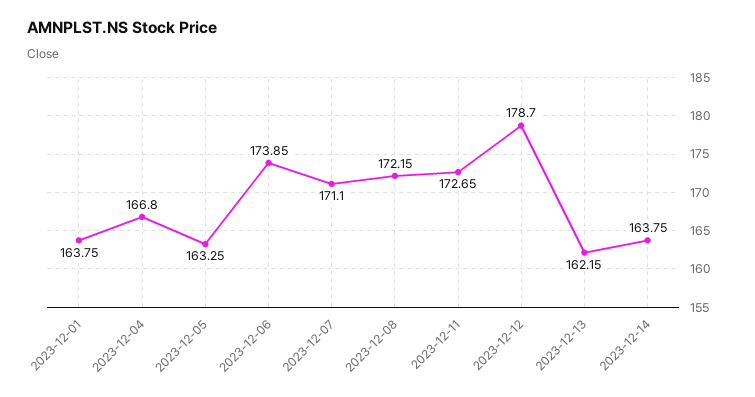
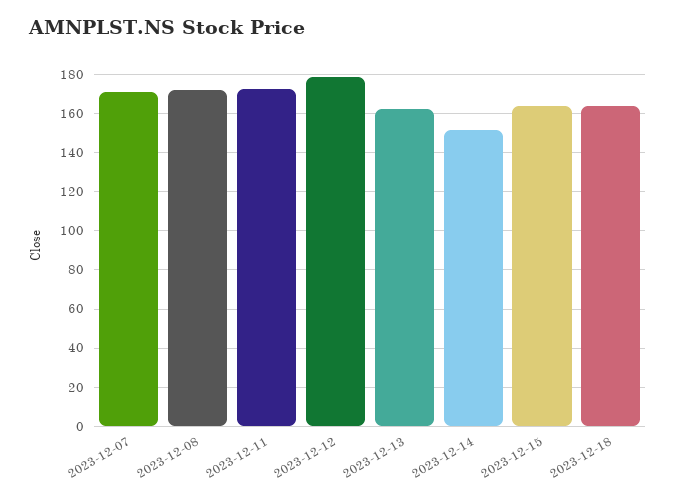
2023-12-01: 163.75 -> none
2023-12-04: 166.8 -> none
2023-12-05: 163.25 -> none
2023-12-06: 173.85 -> none
2023-12-14: 163.75 -> 150
2023-12-15: none -> 165
2023-12-18: none -> 165

